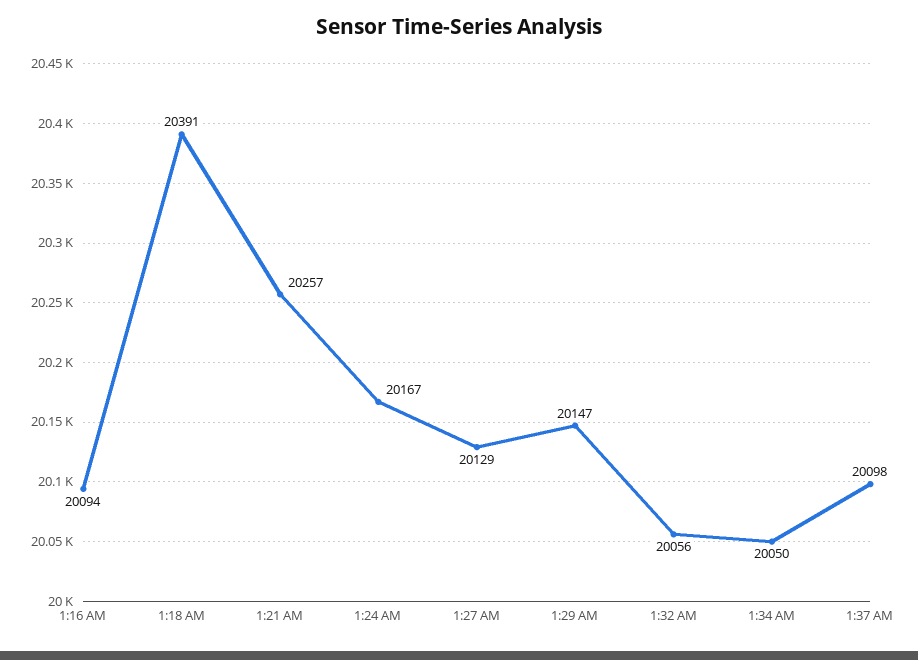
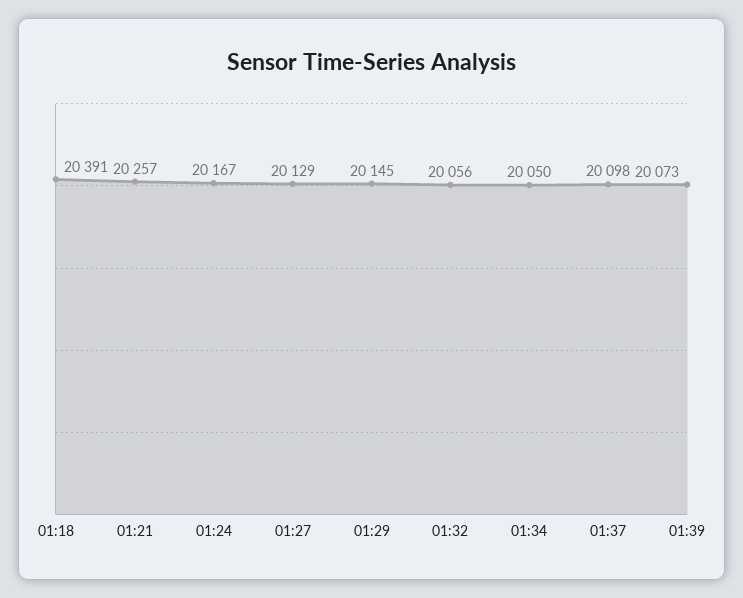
1:16 AM: 20094 -> none
1:29 AM: 20147 -> 20145
01:39: none -> 20073

